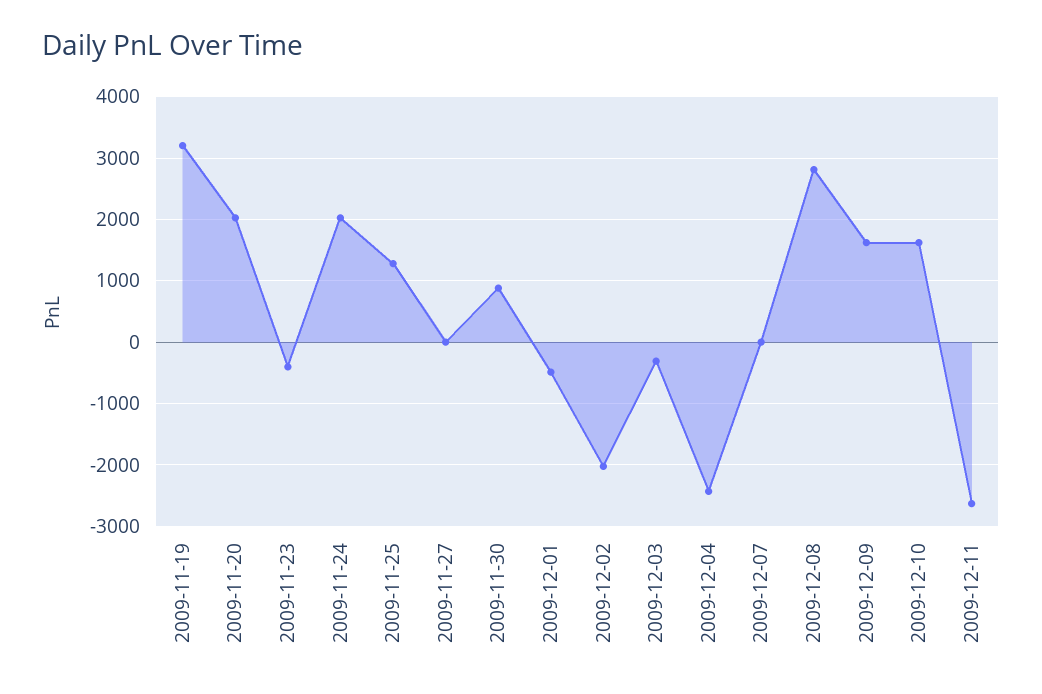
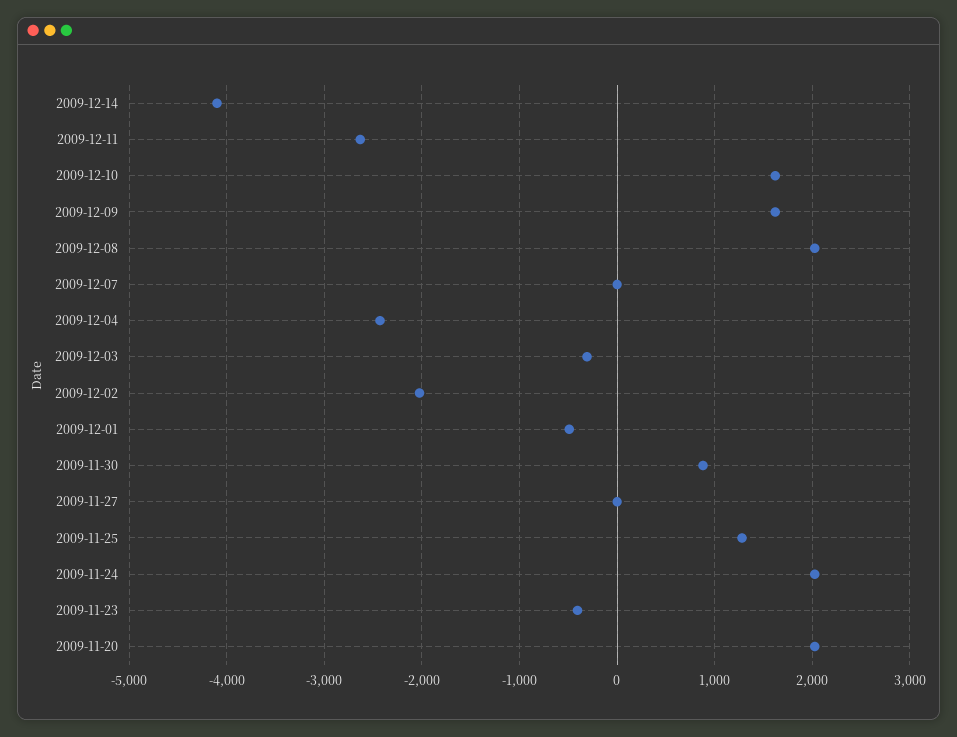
2009-11-19: 3200 -> none
2009-12-08: 2800 -> 2000
2009-12-14: none -> -4100

